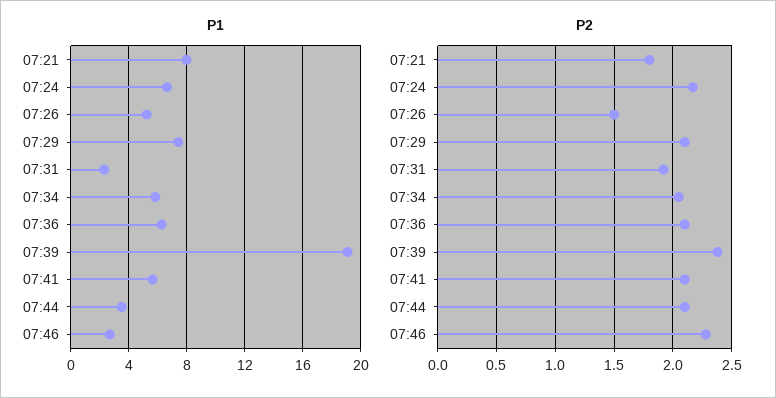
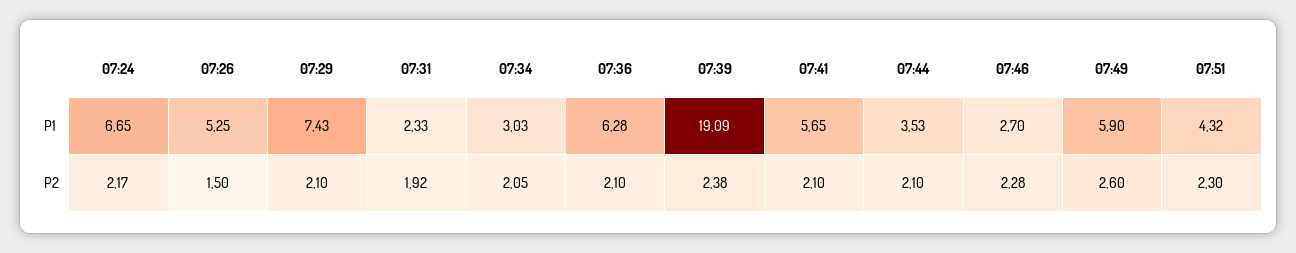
P1, 07:21: 8 -> none
P1, 07:34: 6 -> 3.03
P2, 07:21: 1.8 -> none
P1, 07:49: none -> 5.9
P1, 07:51: none -> 4.32
P2, 07:49: none -> 2.6
P2, 07:51: none -> 2.3

